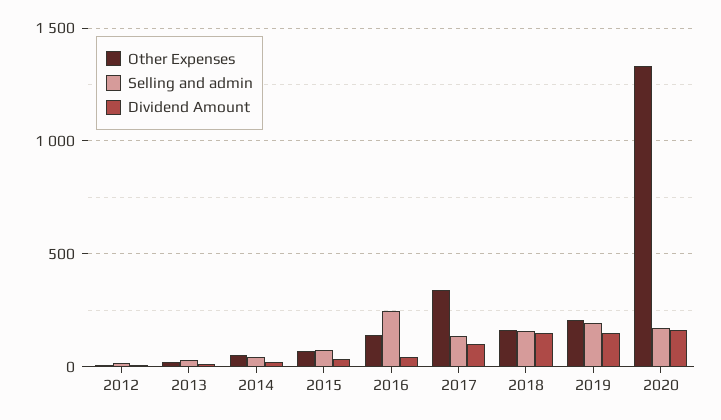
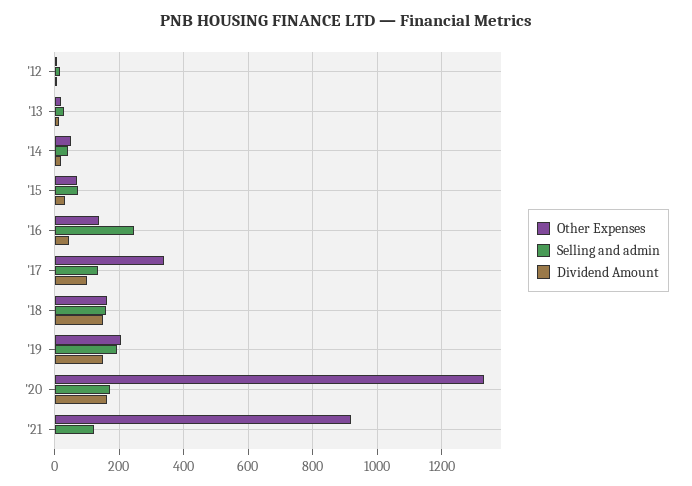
Other Expenses, '21: none -> 920
Selling and admin, '21: none -> 120
Dividend Amount, '21: none -> 0

